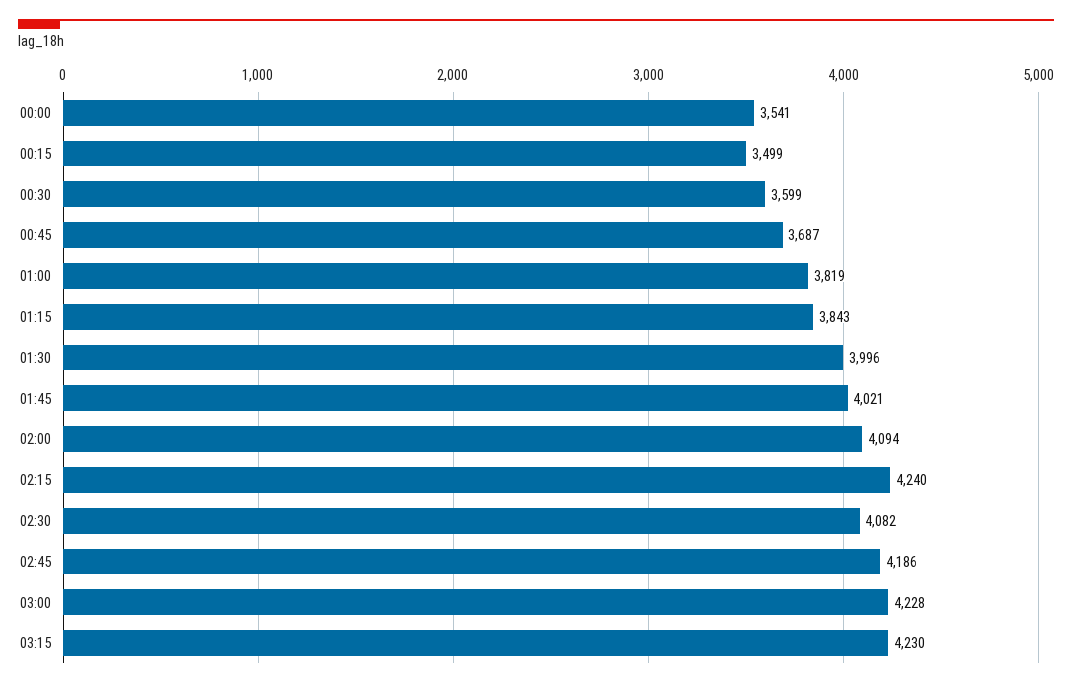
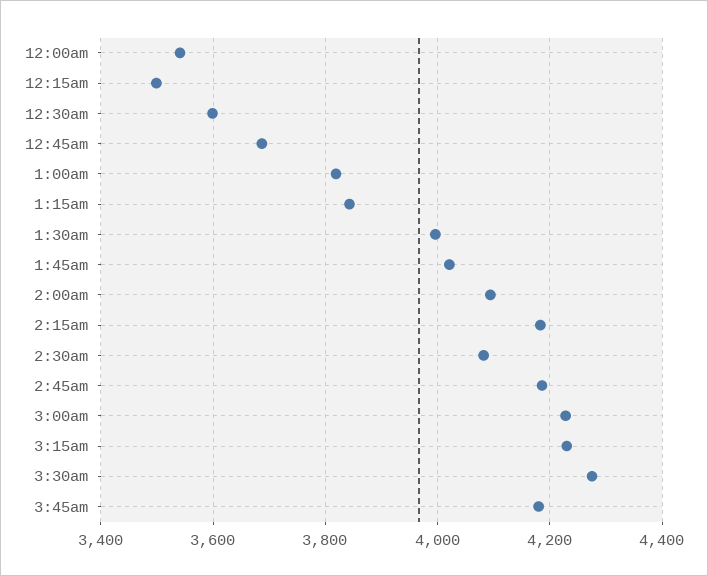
02:15: 4240 -> 4180
3:30am: none -> 4280
3:45am: none -> 4180

